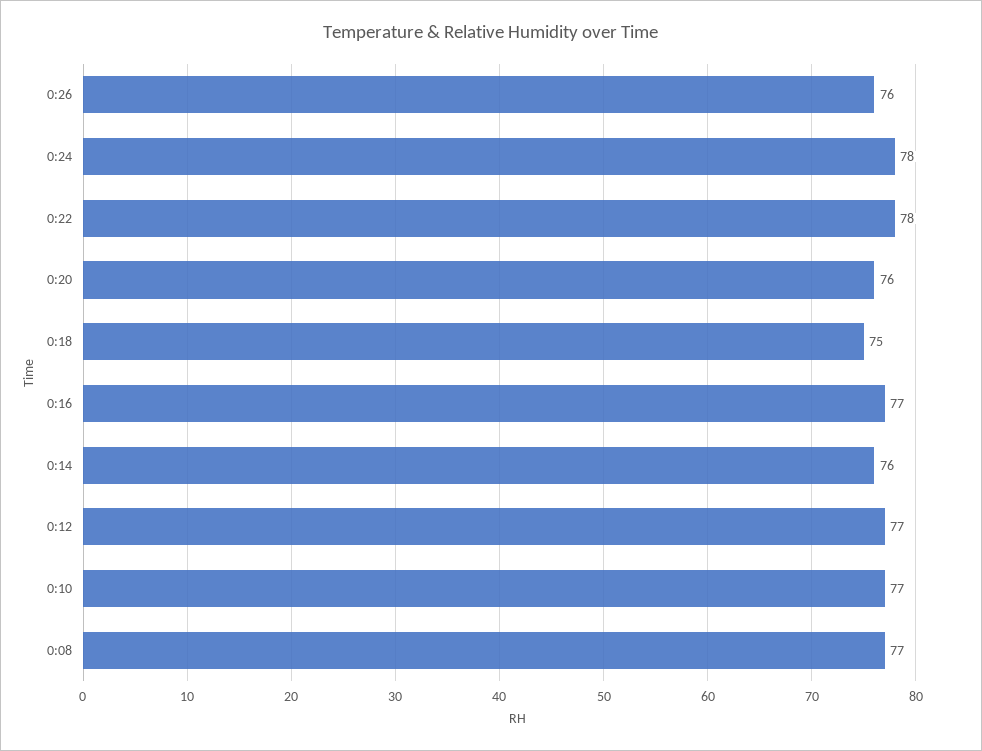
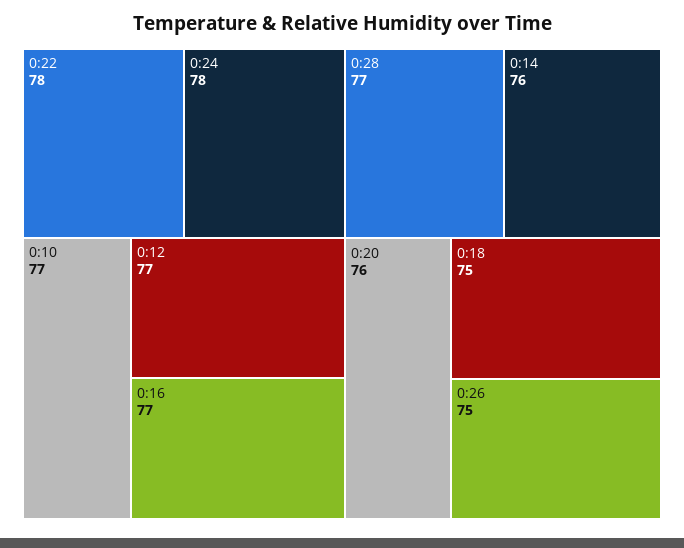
0:26: 76 -> 75
0:08: 77 -> none
0:28: none -> 77

